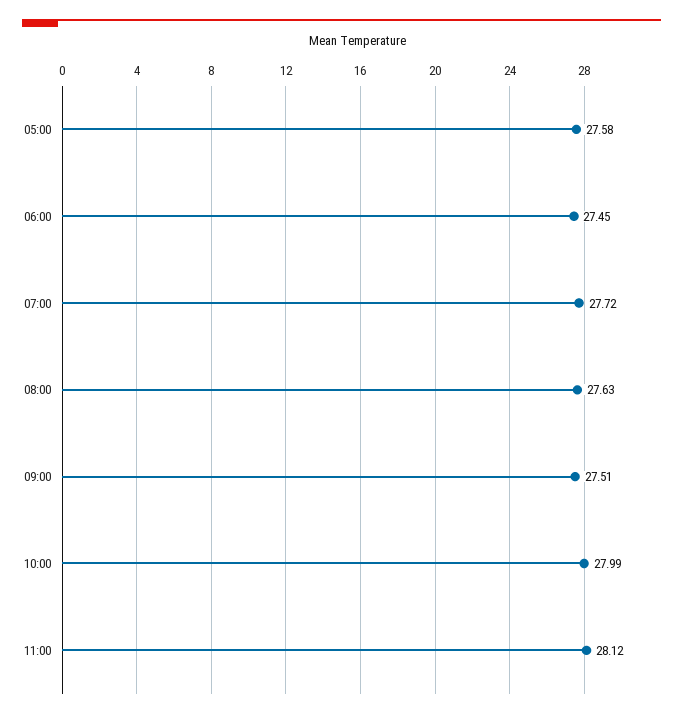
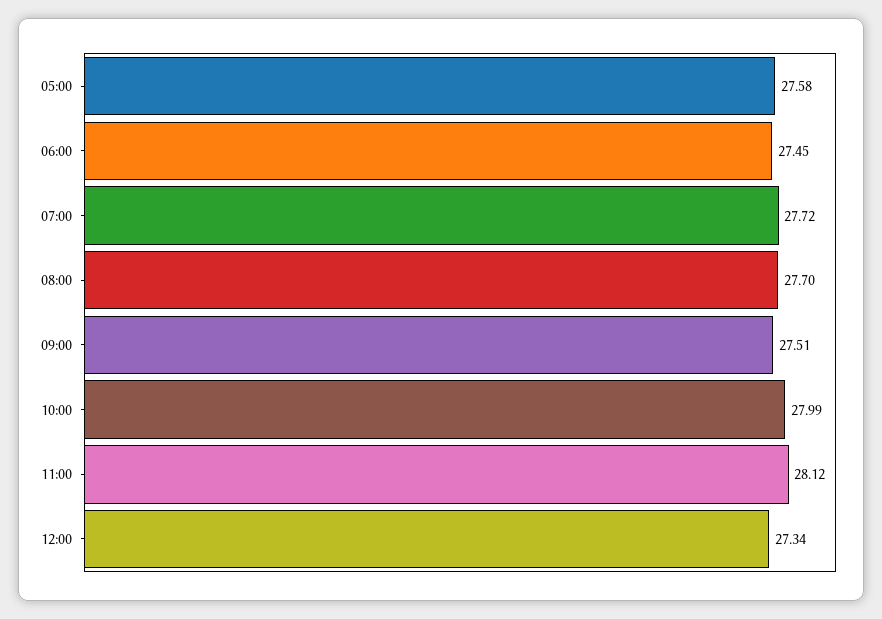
08:00: 27.63 -> 27.7
12:00: none -> 27.34

